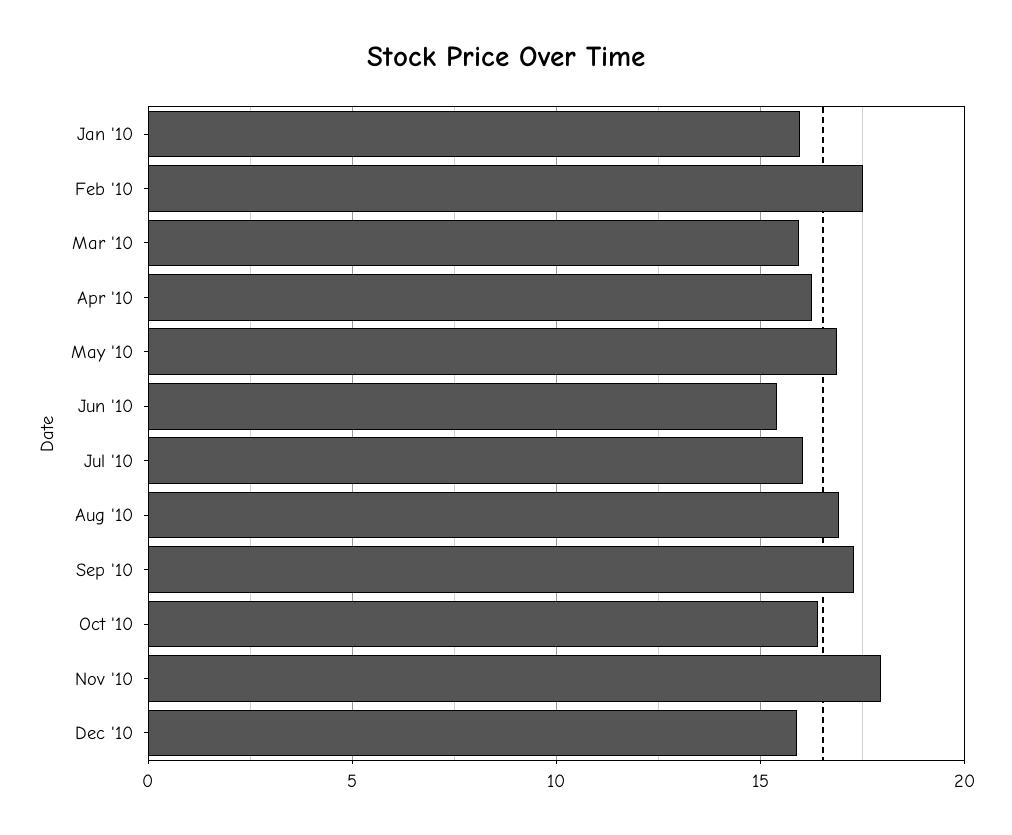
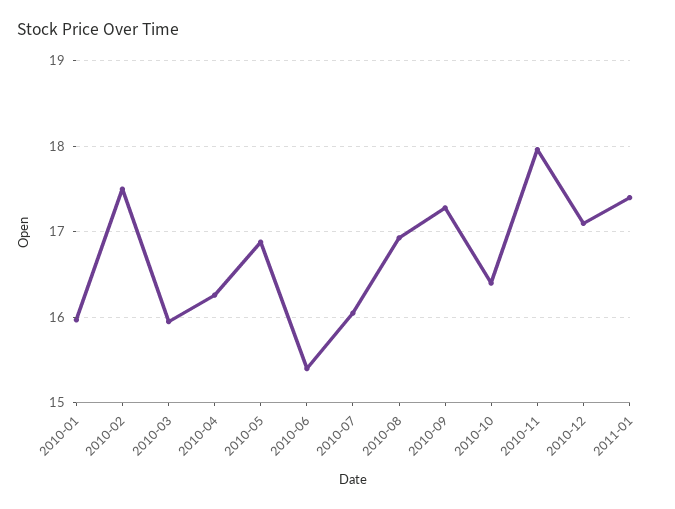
Dec '10: 16 -> 17.1
2011-01: none -> 17.4

